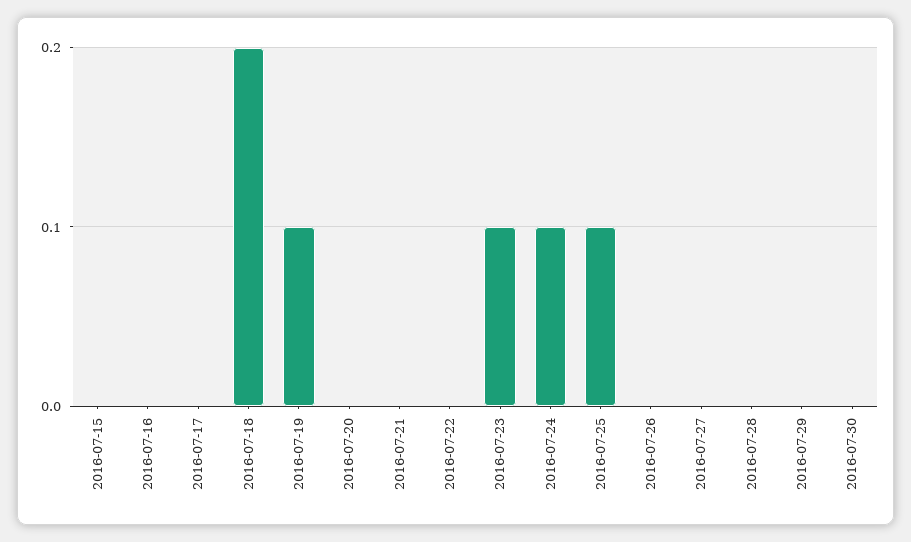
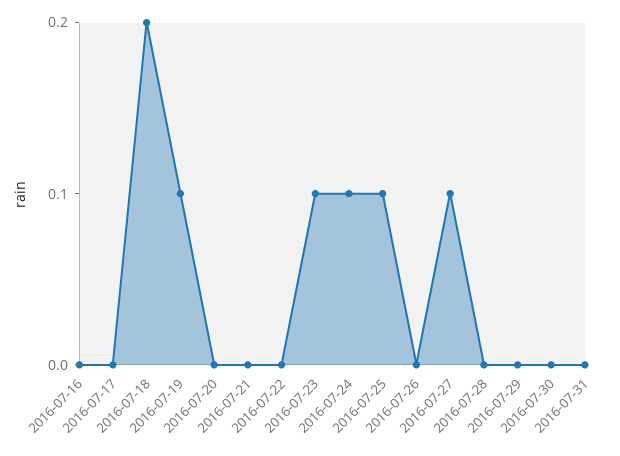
2016-07-15: 0 -> none
2016-07-27: 0 -> 0.1
2016-07-31: none -> 0

